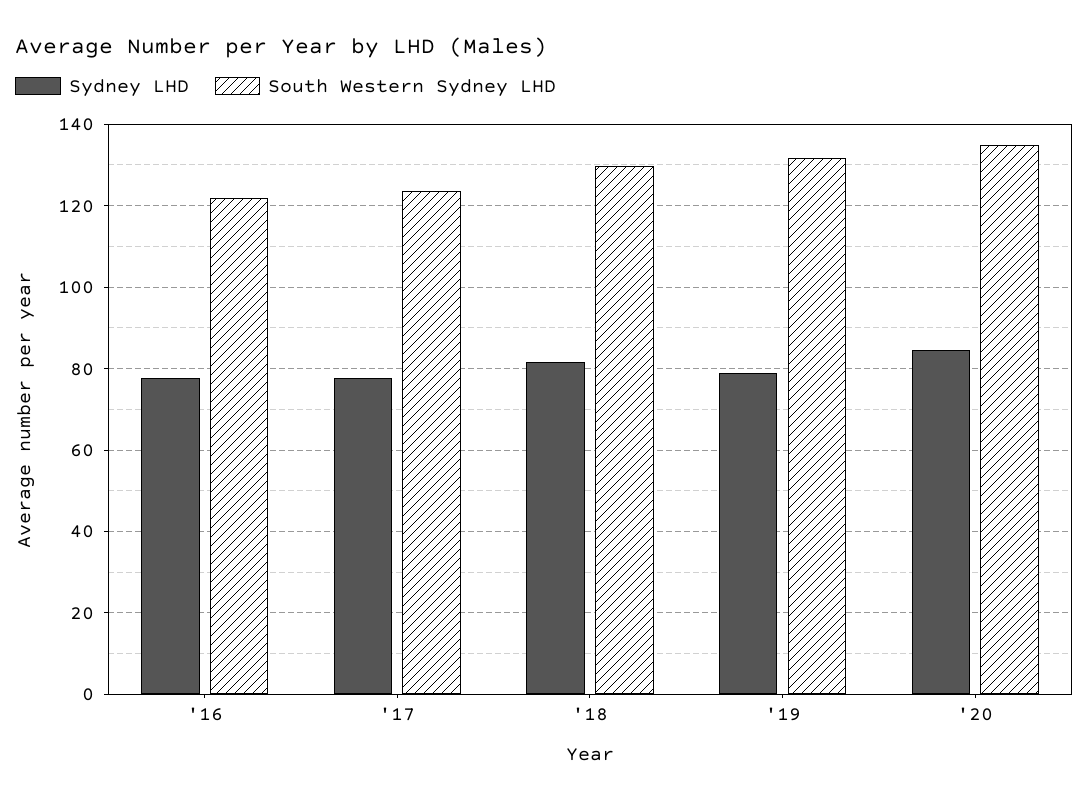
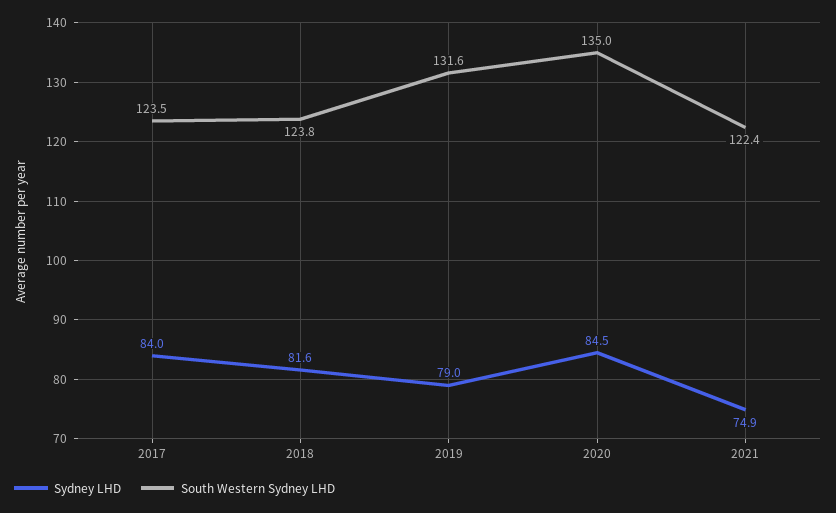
Sydney LHD, '16: 78 -> none
South Western Sydney LHD, '16: 122 -> none
Sydney LHD, '17: 78 -> 84
South Western Sydney LHD, '18: 130 -> 123.8
Sydney LHD, 2021: none -> 74.9
South Western Sydney LHD, 2021: none -> 122.4

